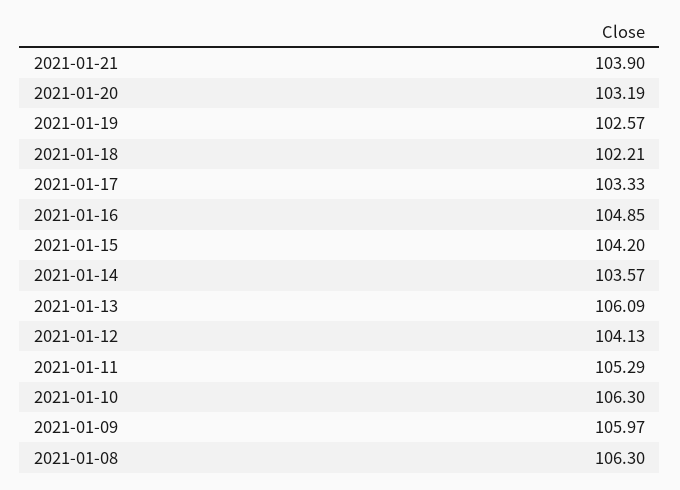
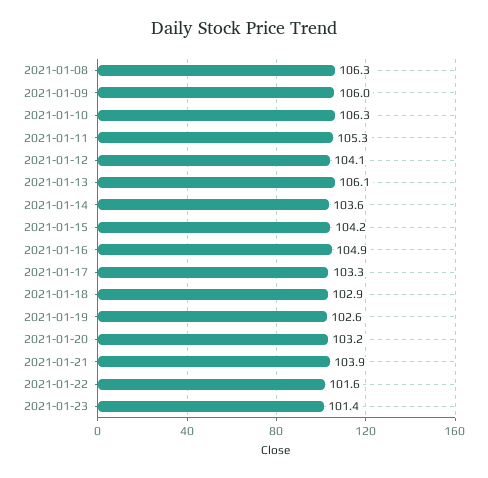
2021-01-18: 102.21 -> 102.9
2021-01-22: none -> 101.6
2021-01-23: none -> 101.4

